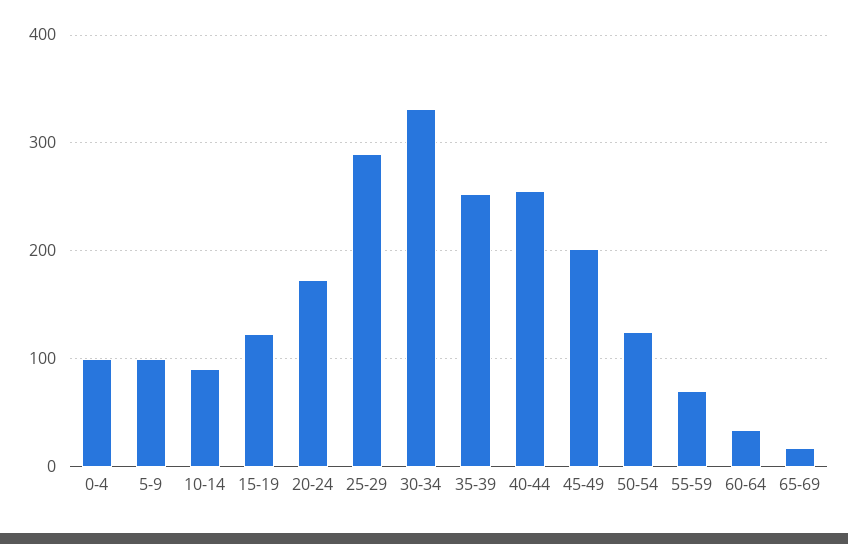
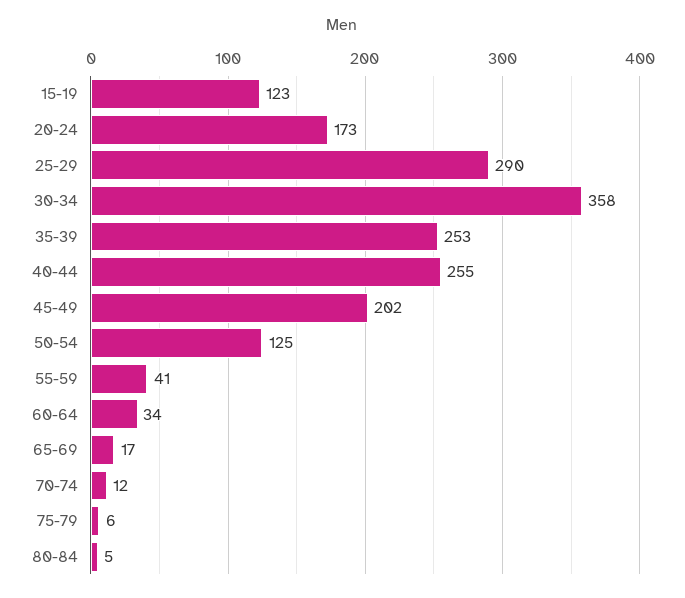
0-4: 100 -> none
5-9: 100 -> none
10-14: 90 -> none
30-34: 330 -> 358
55-59: 70 -> 41
70-74: none -> 12
75-79: none -> 6
80-84: none -> 5

